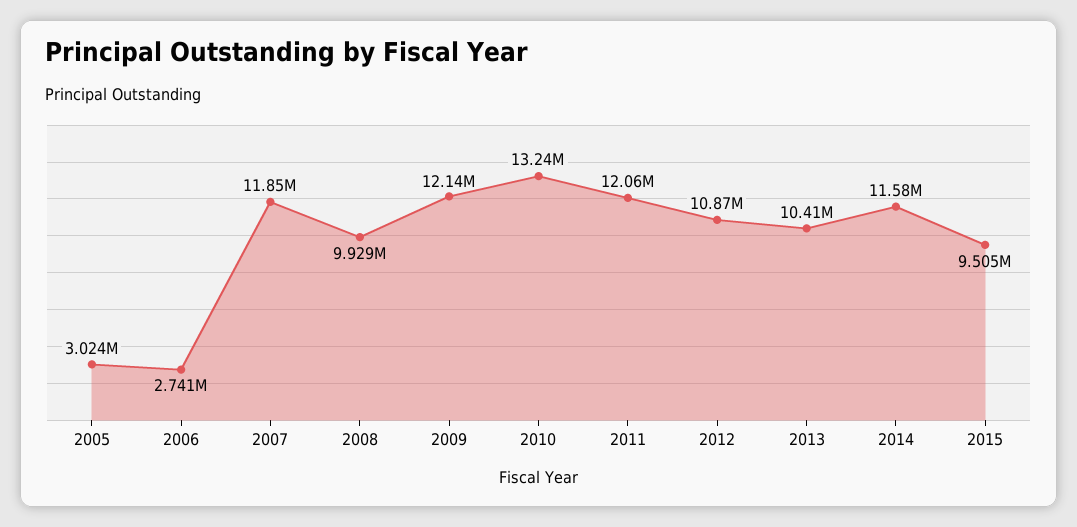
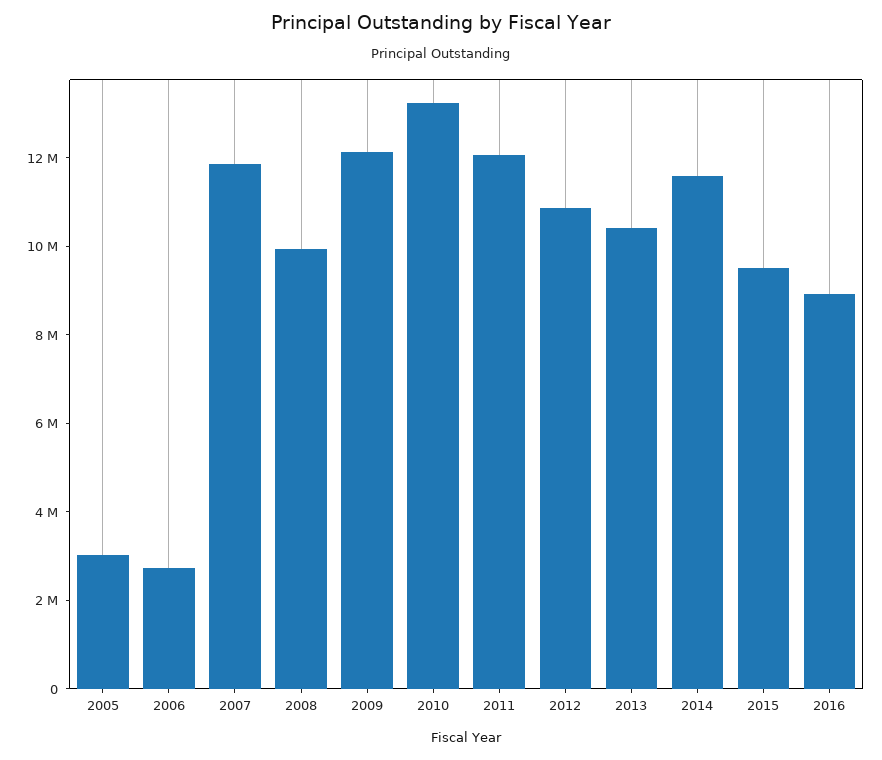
2016: none -> 9000000

